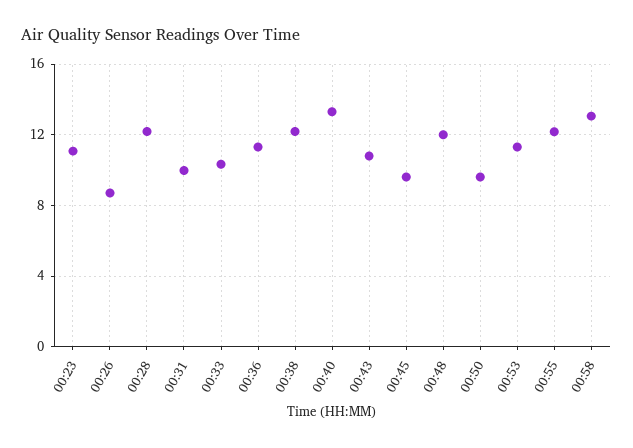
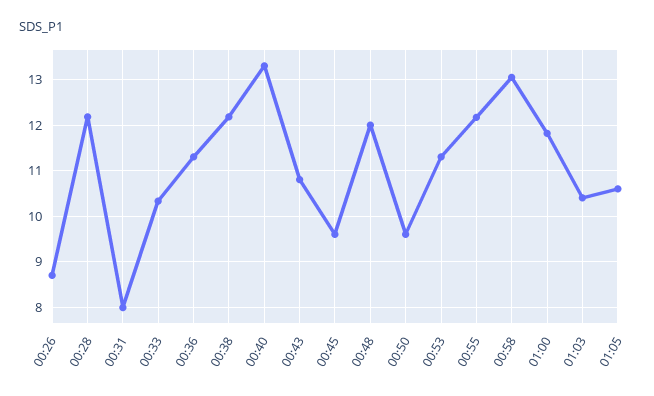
00:23: 11 -> none
00:31: 10 -> 8
01:00: none -> 11.8
01:03: none -> 10.4
01:05: none -> 10.6

